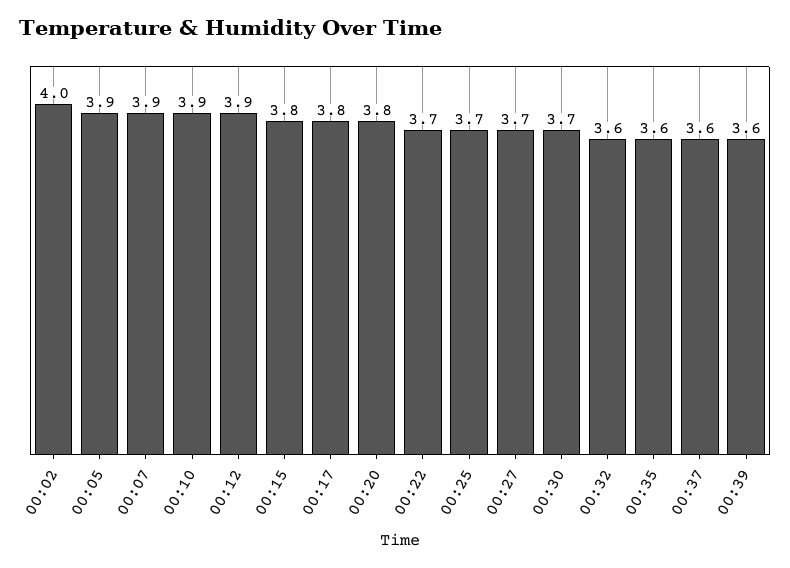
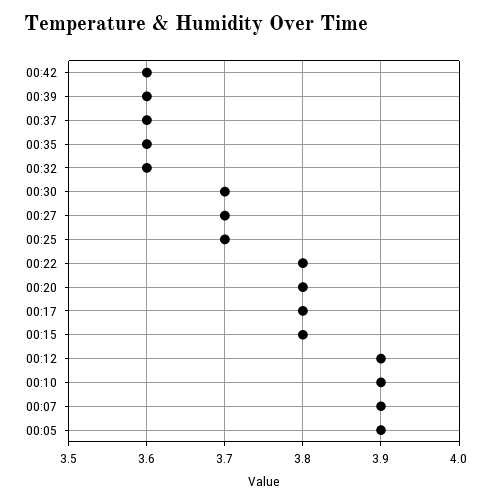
00:02: 4 -> none
00:22: 3.7 -> 3.8
00:42: none -> 3.6

